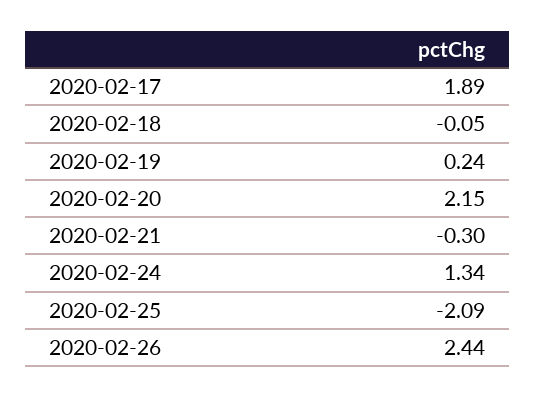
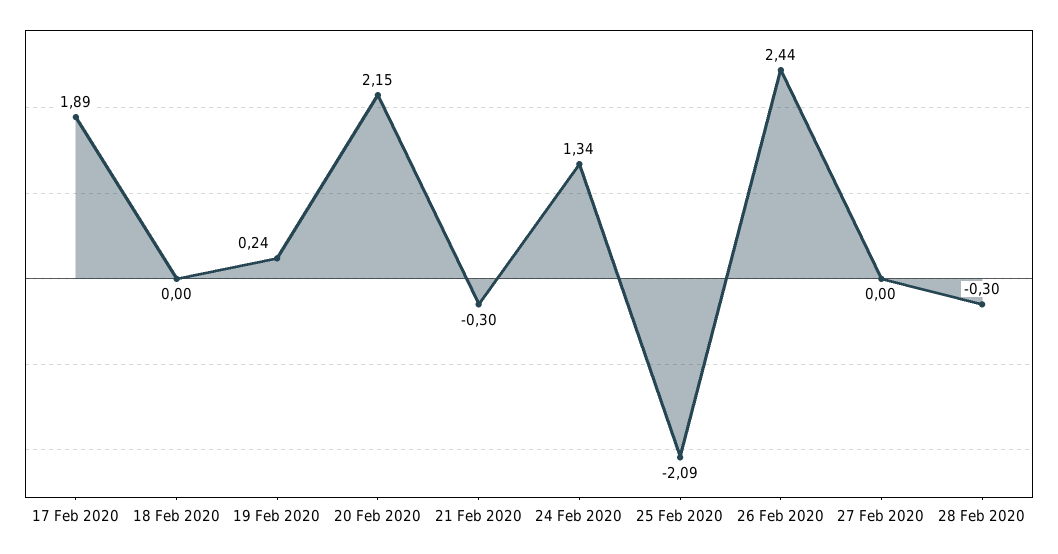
2020-02-18: -0.05 -> 0
27 Feb 2020: none -> 0
28 Feb 2020: none -> -0.3

